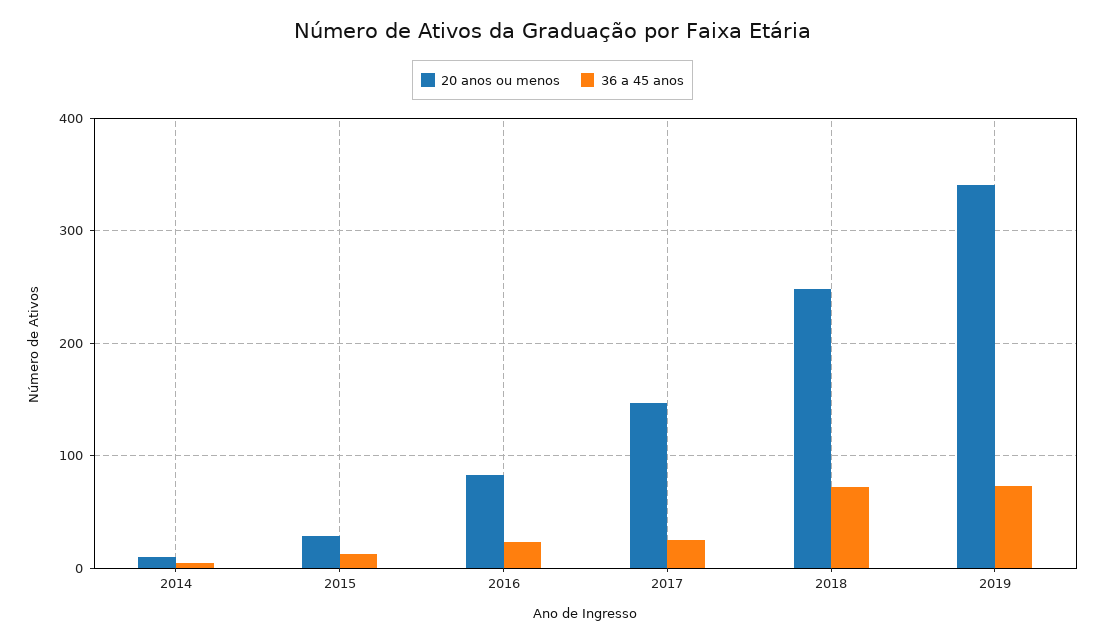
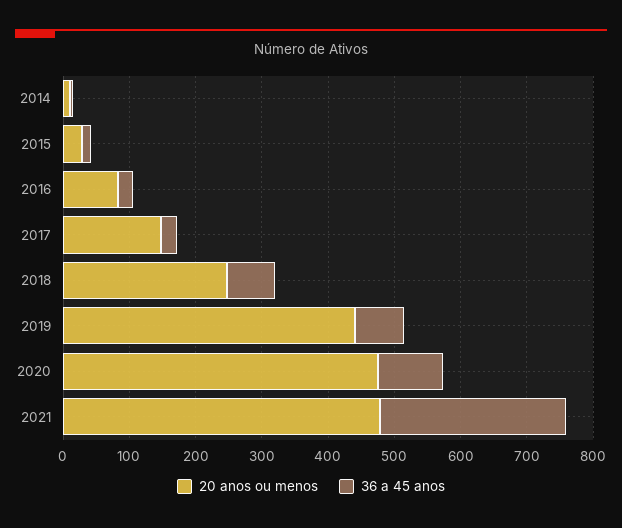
20 anos ou menos, 2019: 340 -> 440
20 anos ou menos, 2020: none -> 480
36 a 45 anos, 2020: none -> 100
20 anos ou menos, 2021: none -> 480
36 a 45 anos, 2021: none -> 280

